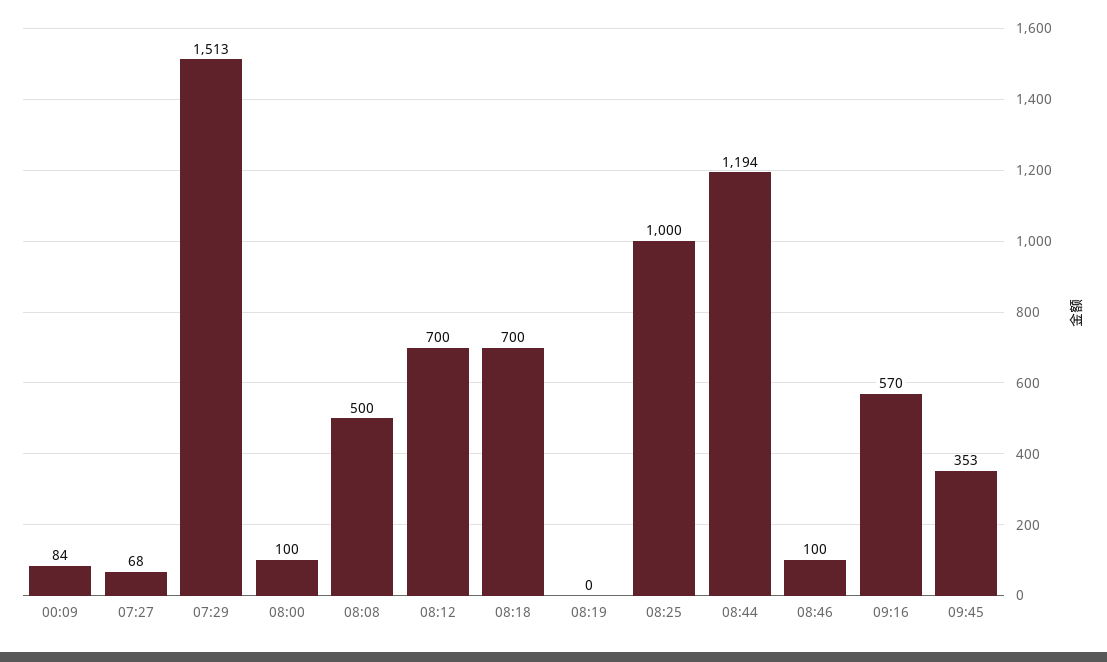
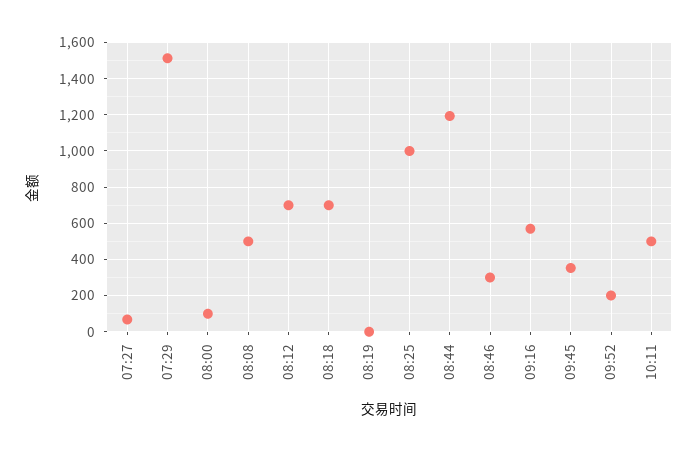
00:09: 84 -> none
08:46: 100 -> 300
09:52: none -> 200
10:11: none -> 500

